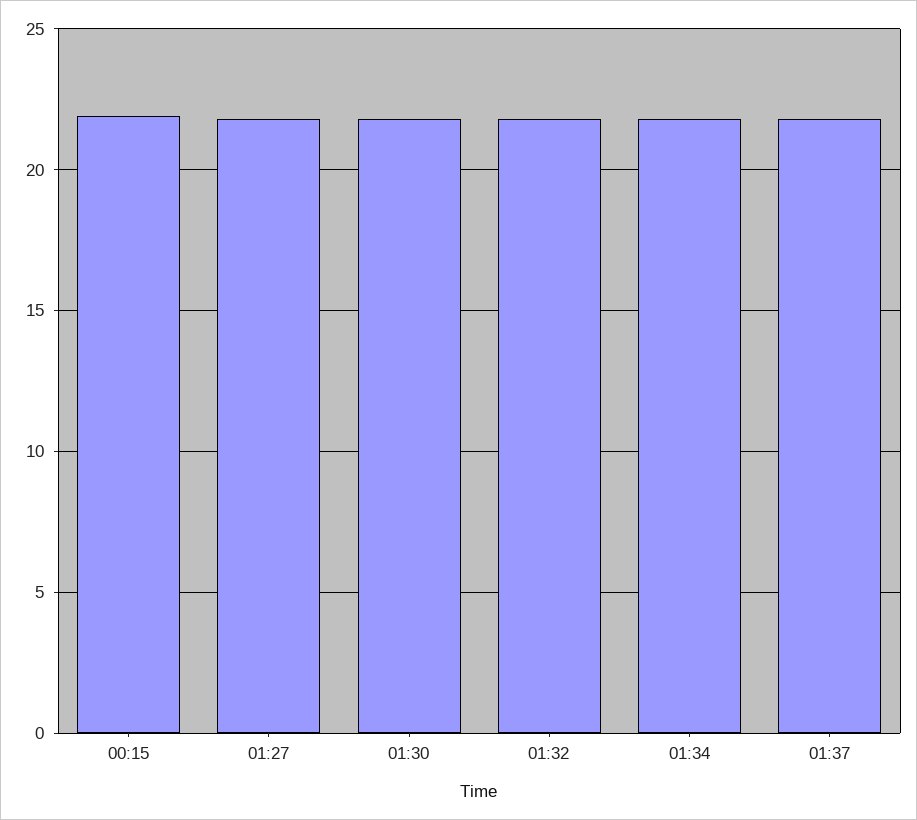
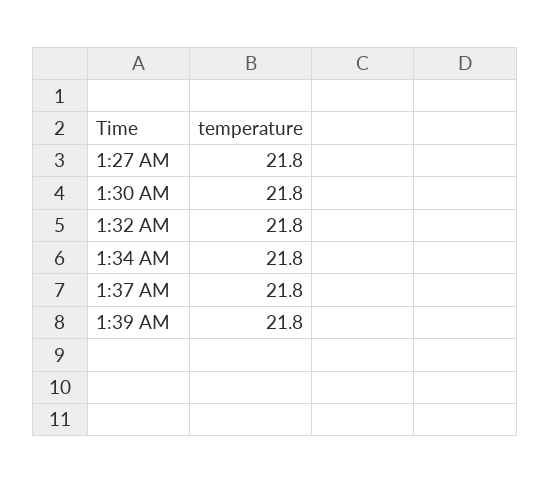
00:15: 22 -> none
1:39 AM: none -> 21.8

